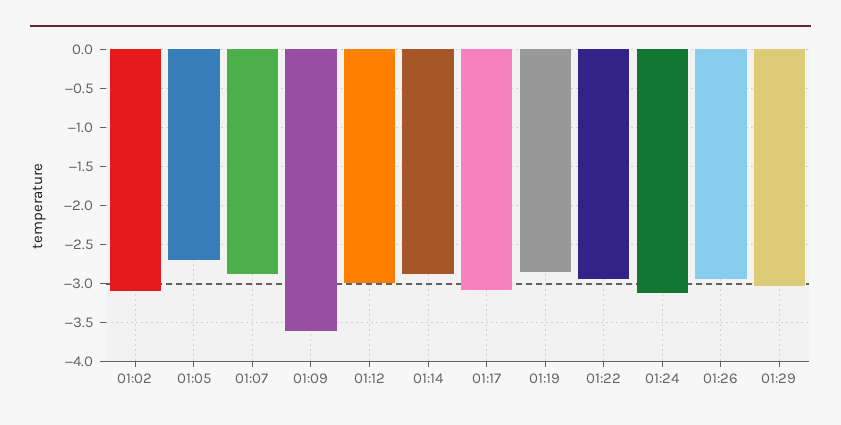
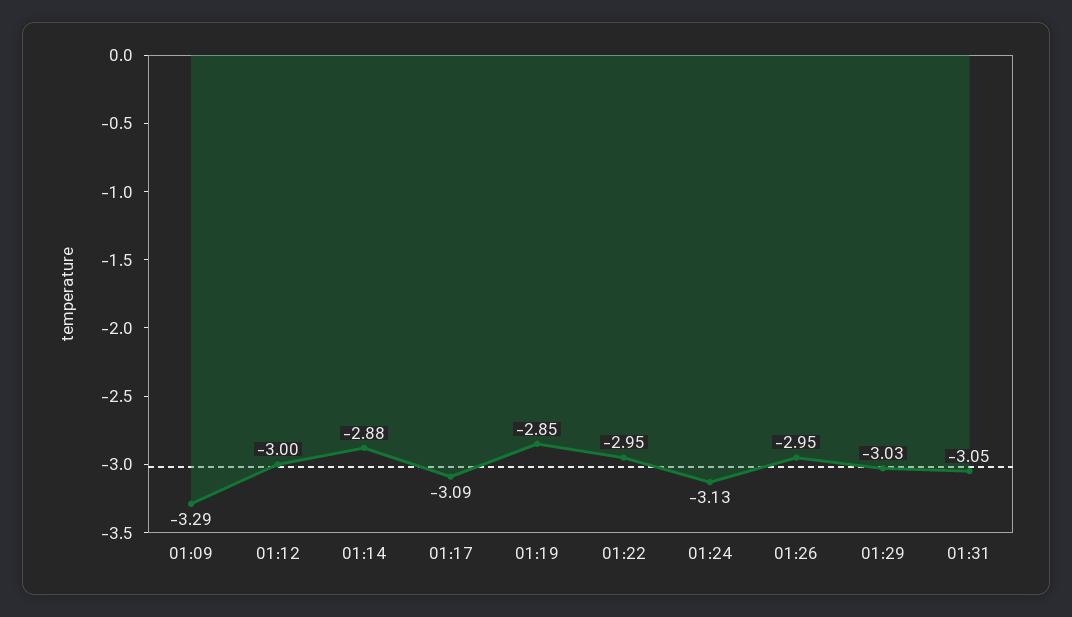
01:02: -3.1 -> none
01:05: -2.7 -> none
01:07: -2.9 -> none
01:09: -3.6 -> -3.29
01:31: none -> -3.05

